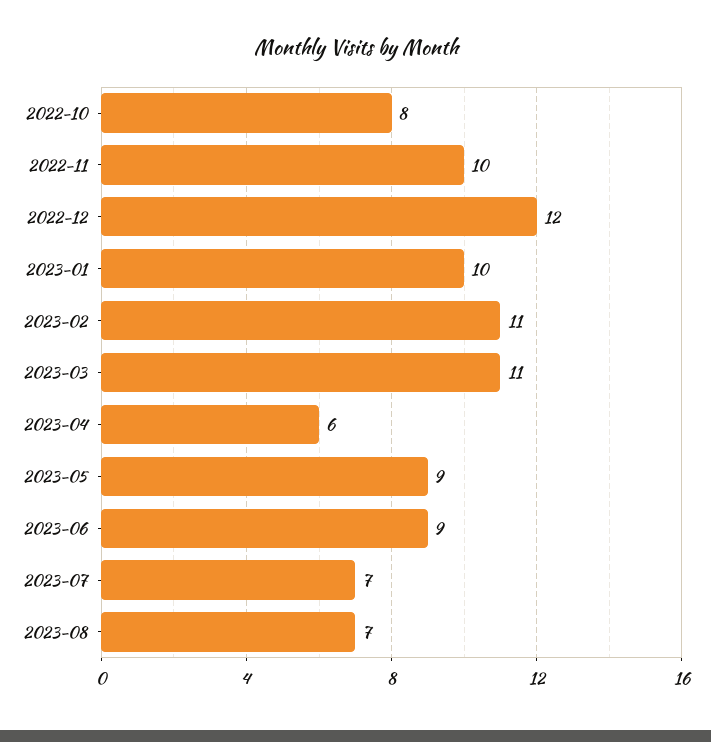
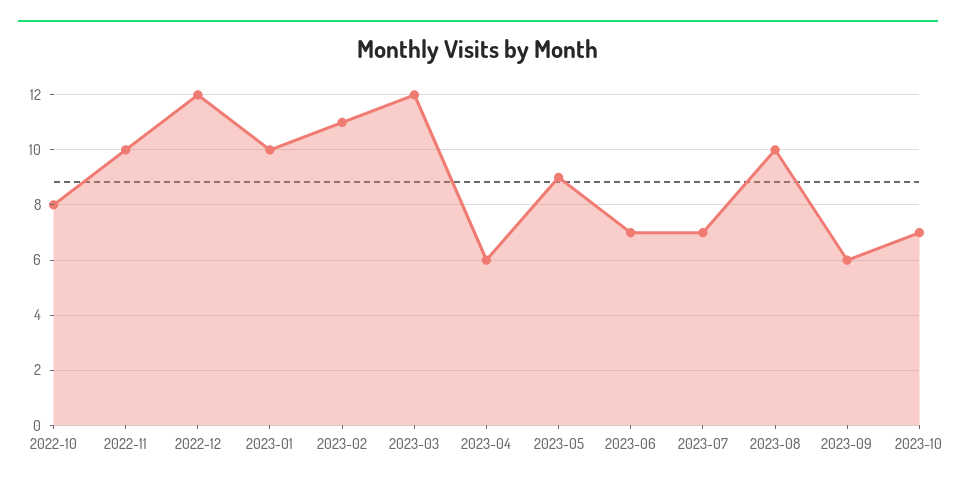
2023-03: 11 -> 12
2023-06: 9 -> 7
2023-08: 7 -> 10
2023-09: none -> 6
2023-10: none -> 7

